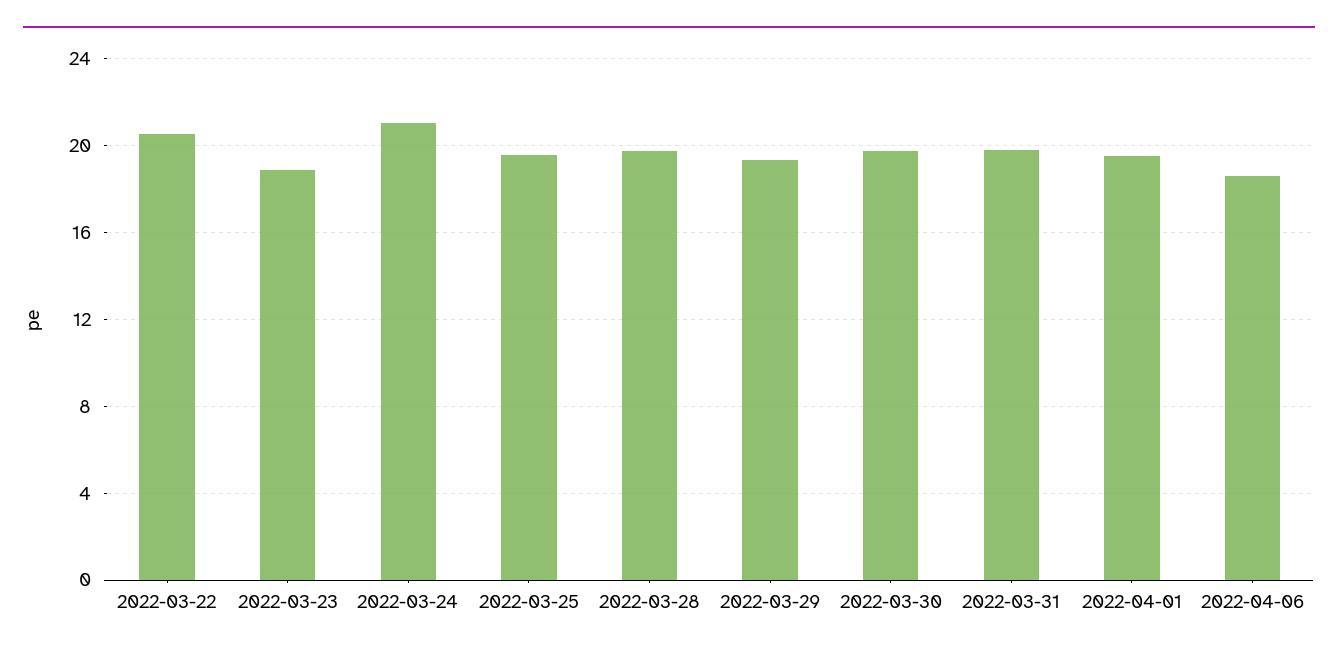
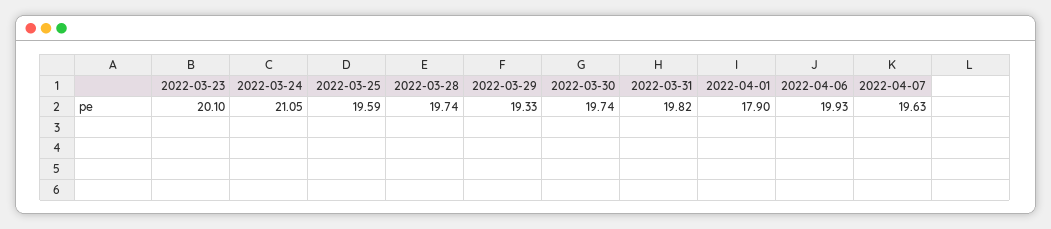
2022-03-22: 20.5 -> none
2022-03-23: 19 -> 20.1
2022-04-01: 19.5 -> 17.9
2022-04-06: 18.5 -> 19.93
2022-04-07: none -> 19.63

